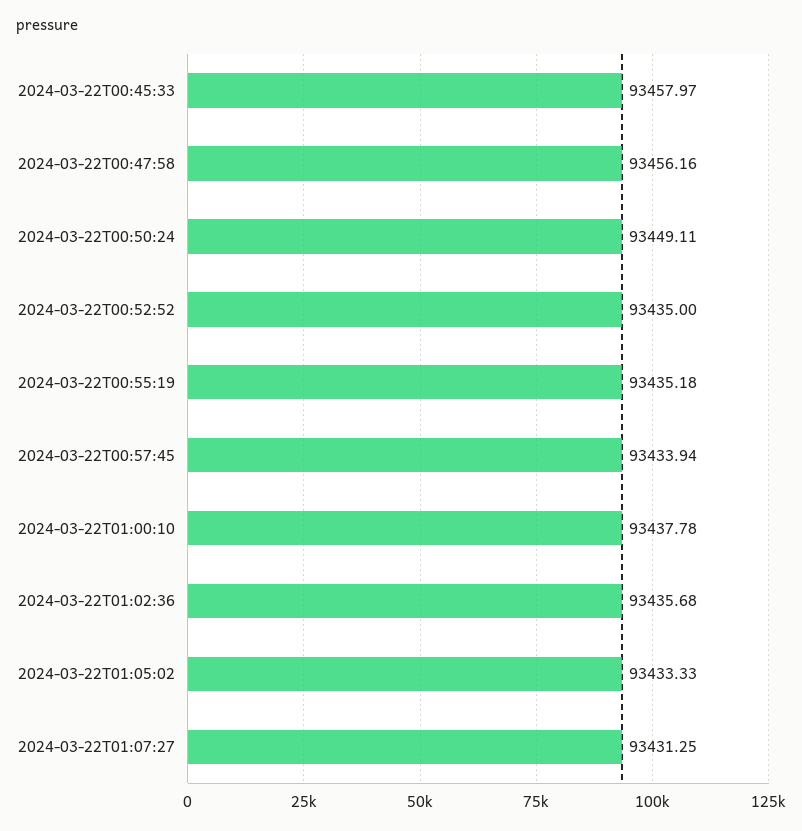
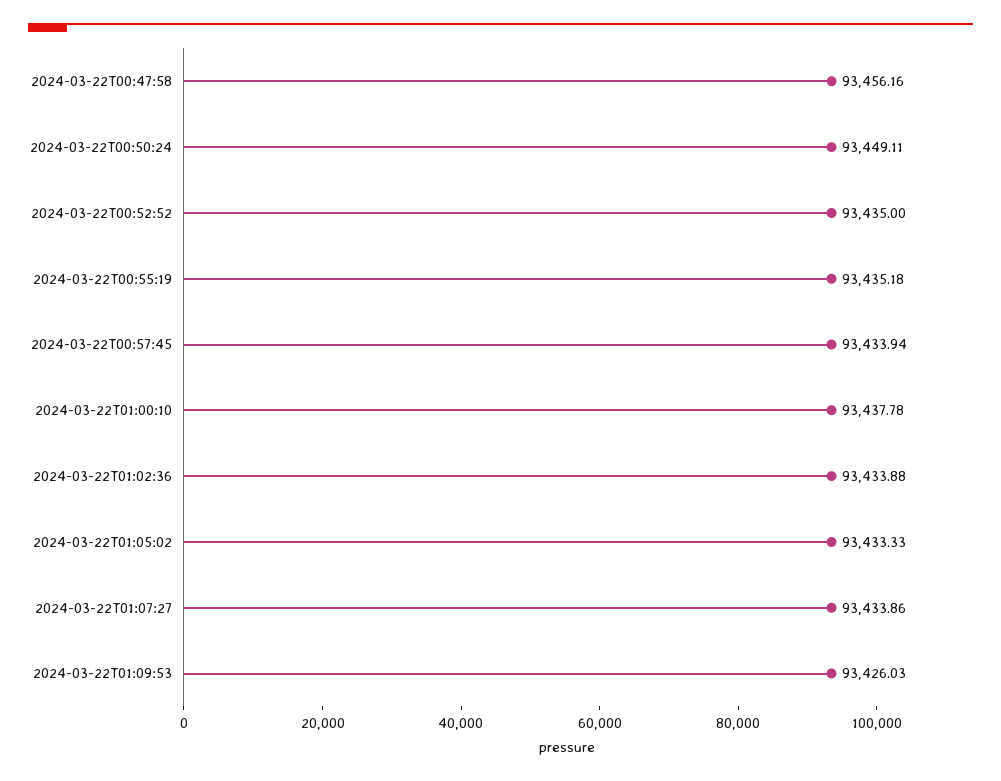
2024-03-22T00:45:33: 93457.97 -> none
2024-03-22T01:02:36: 93435.68 -> 93433.88
2024-03-22T01:07:27: 93431.25 -> 93433.86
2024-03-22T01:09:53: none -> 93426.03

